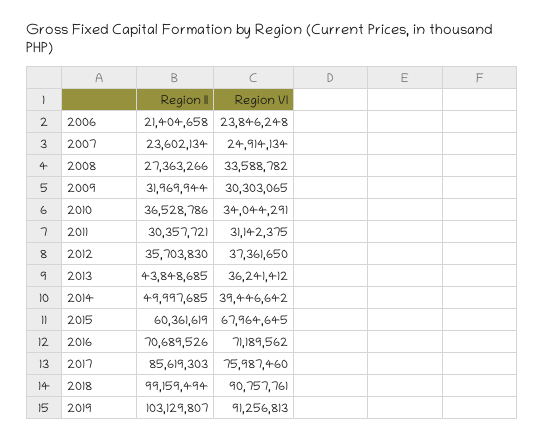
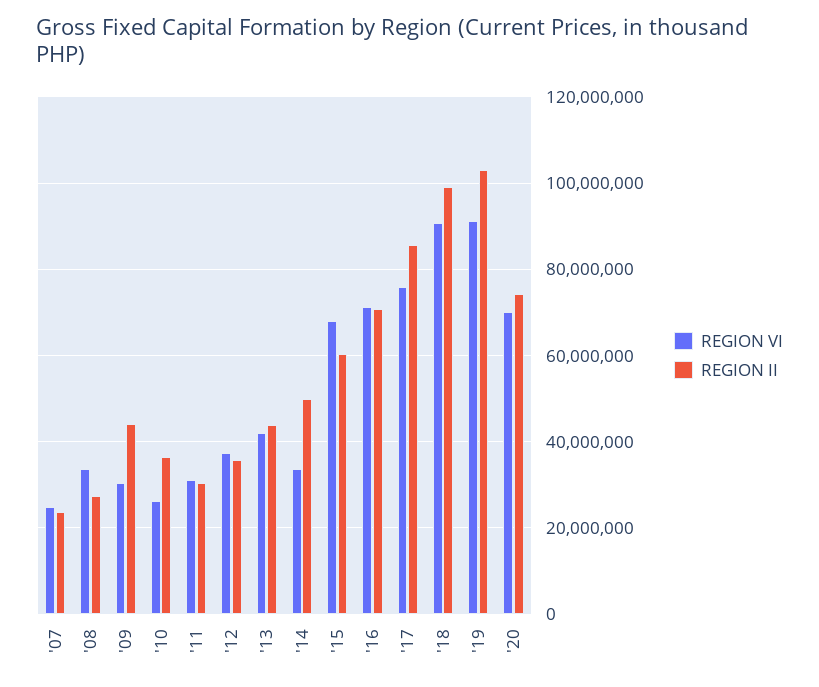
Region II, 2006: 21404658 -> none
Region VI, 2006: 23846248 -> none
Region II, 2009: 31969944 -> 44000000
Region VI, 2010: 34044291 -> 26000000
Region VI, 2013: 36241412 -> 42000000
Region VI, 2014: 39446642 -> 34000000
Region VI, '20: none -> 70000000
Region II, '20: none -> 74000000

